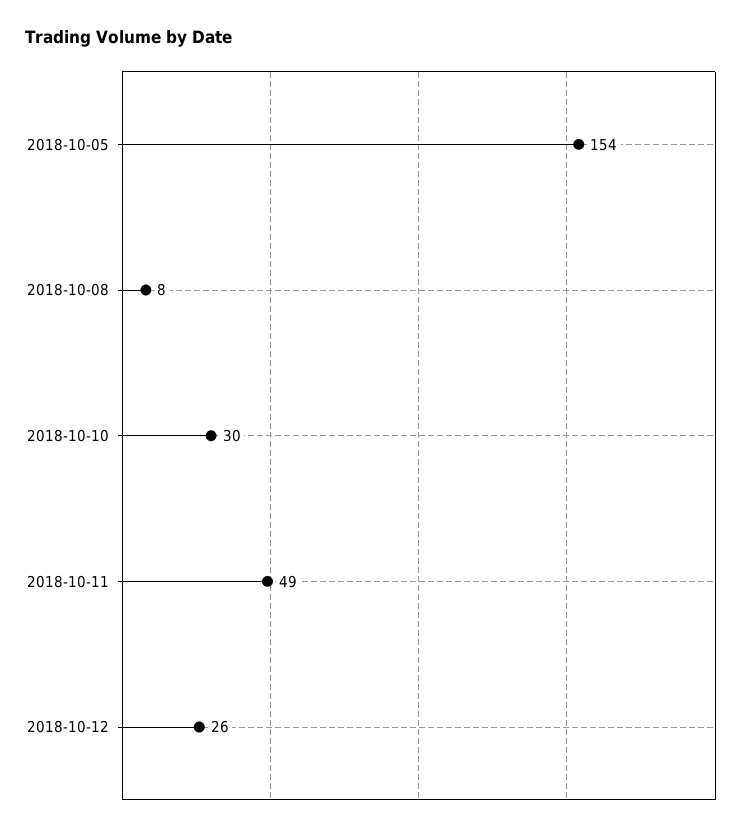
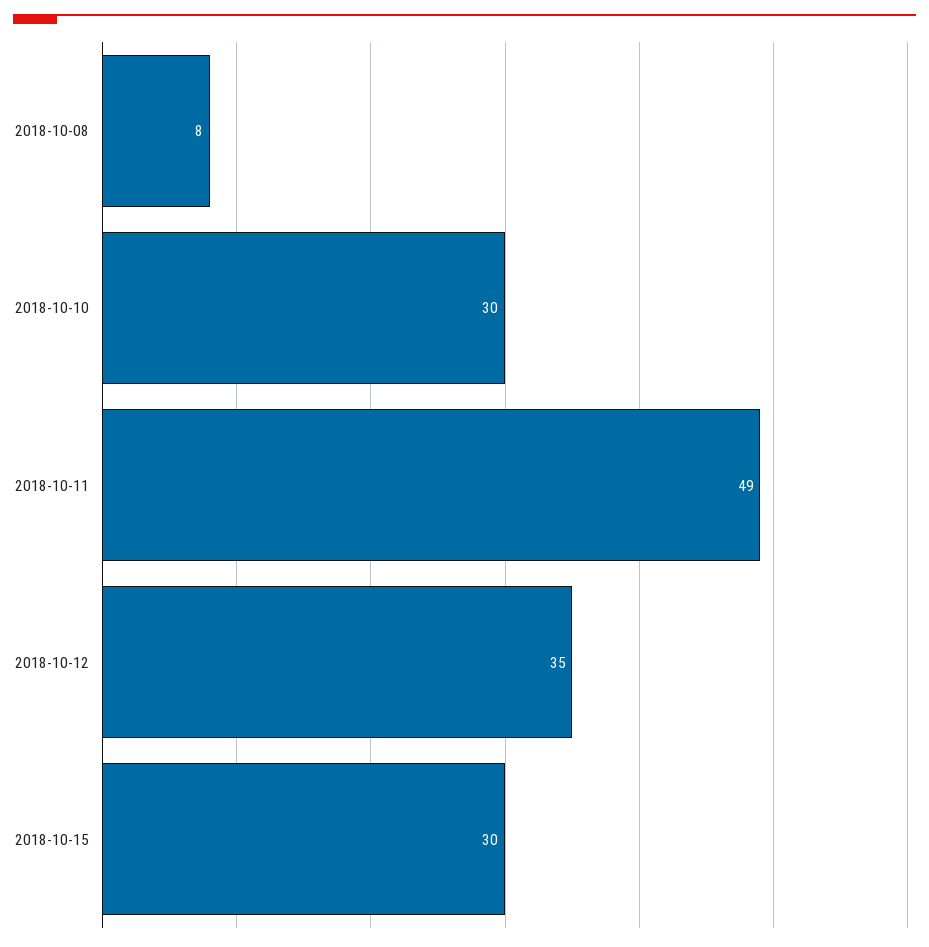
2018-10-05: 154 -> none
2018-10-12: 26 -> 35
2018-10-15: none -> 30

